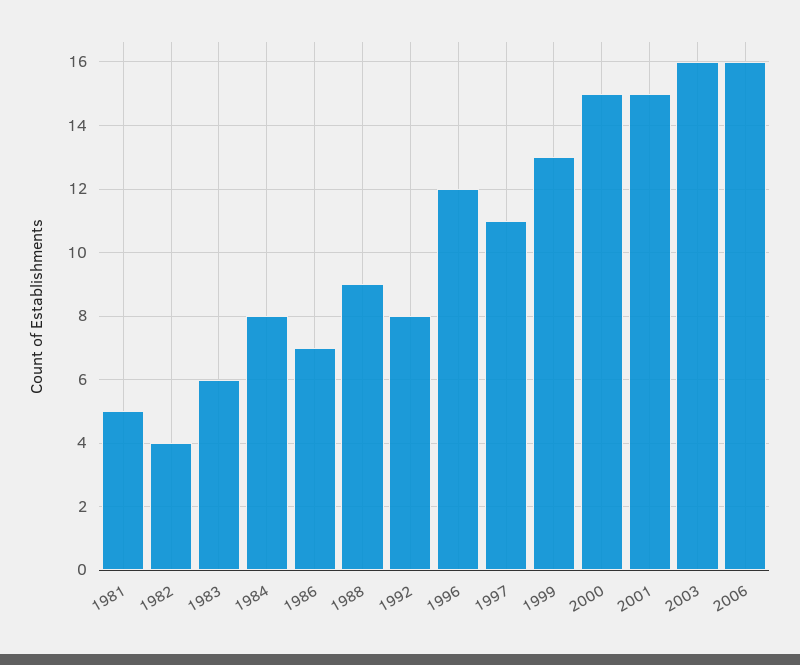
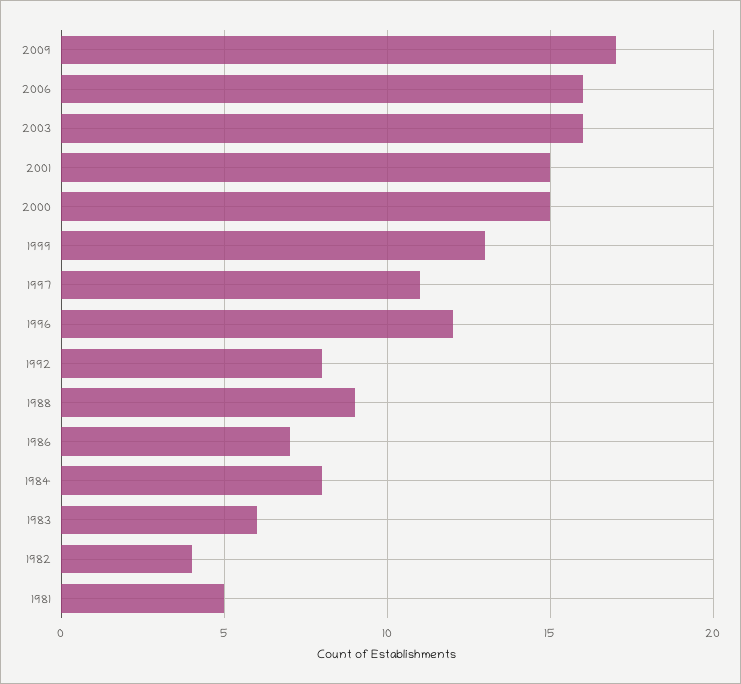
2009: none -> 17

